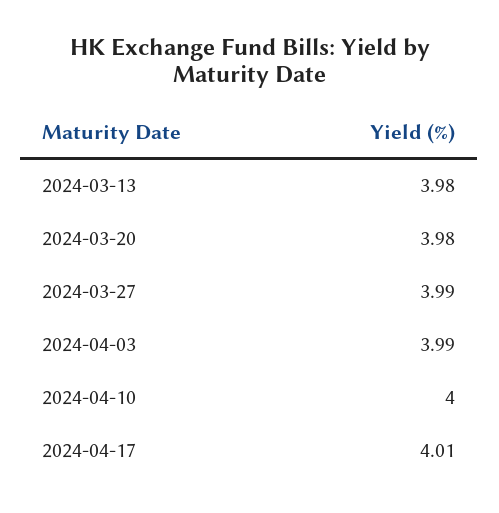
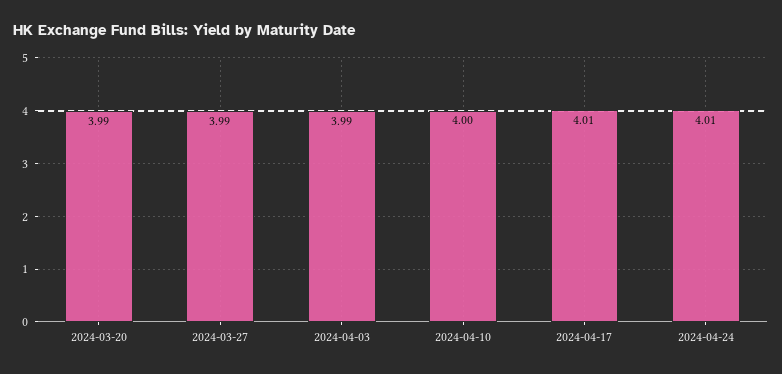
2024-03-13: 3.98 -> none
2024-03-20: 3.98 -> 3.99
2024-04-24: none -> 4.01

